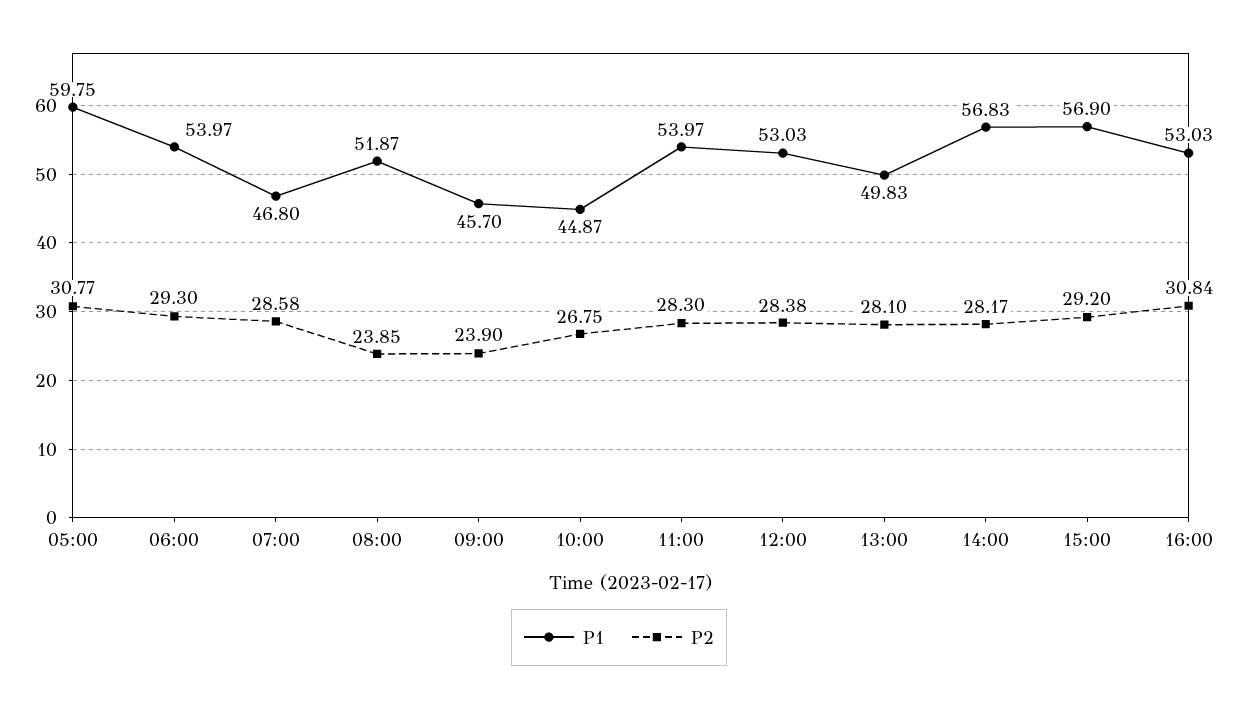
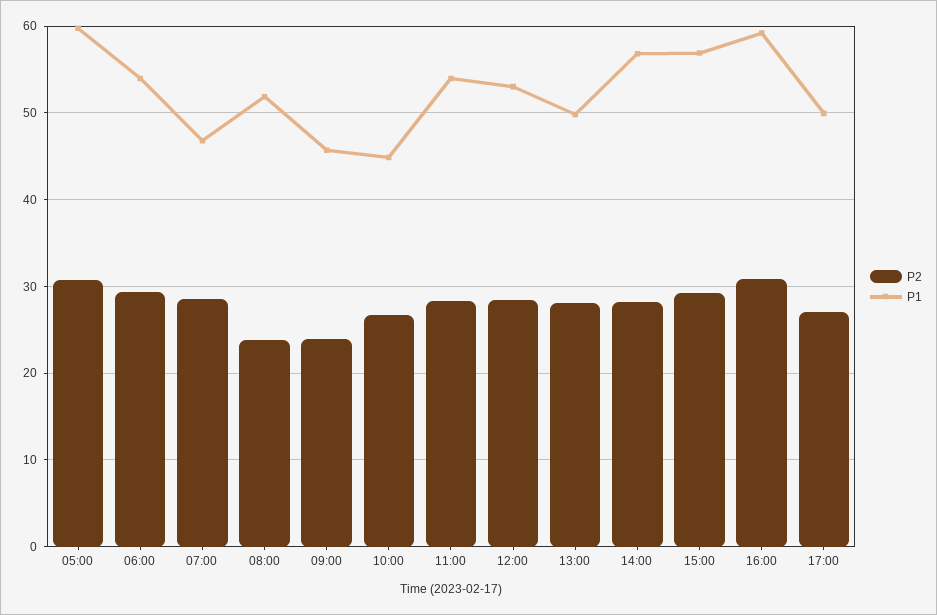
P1, 16:00: 53.03 -> 59
P2, 17:00: none -> 27
P1, 17:00: none -> 50

